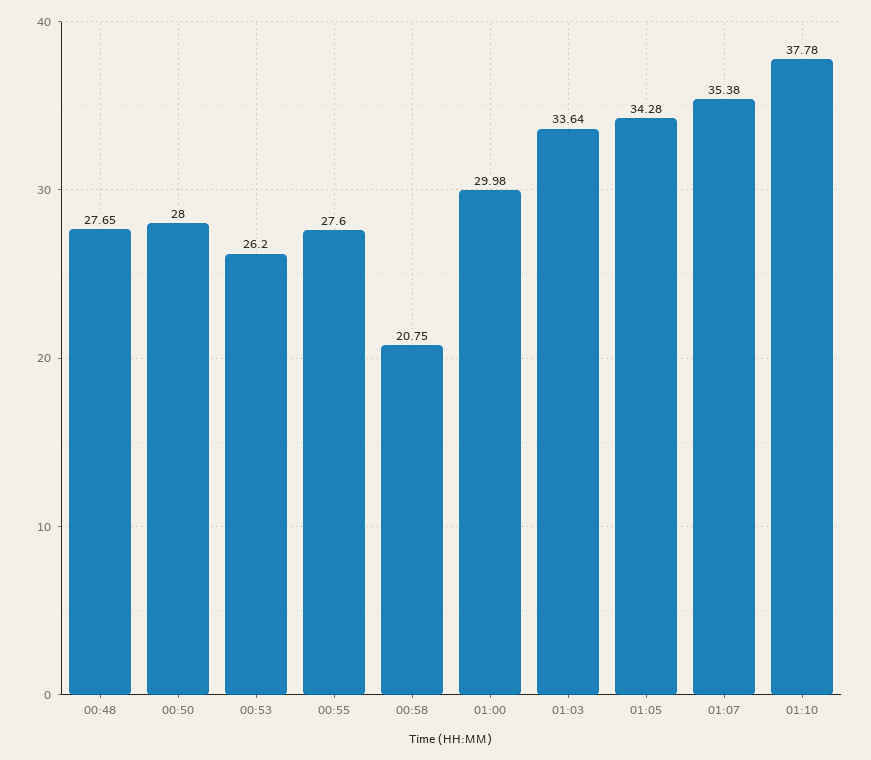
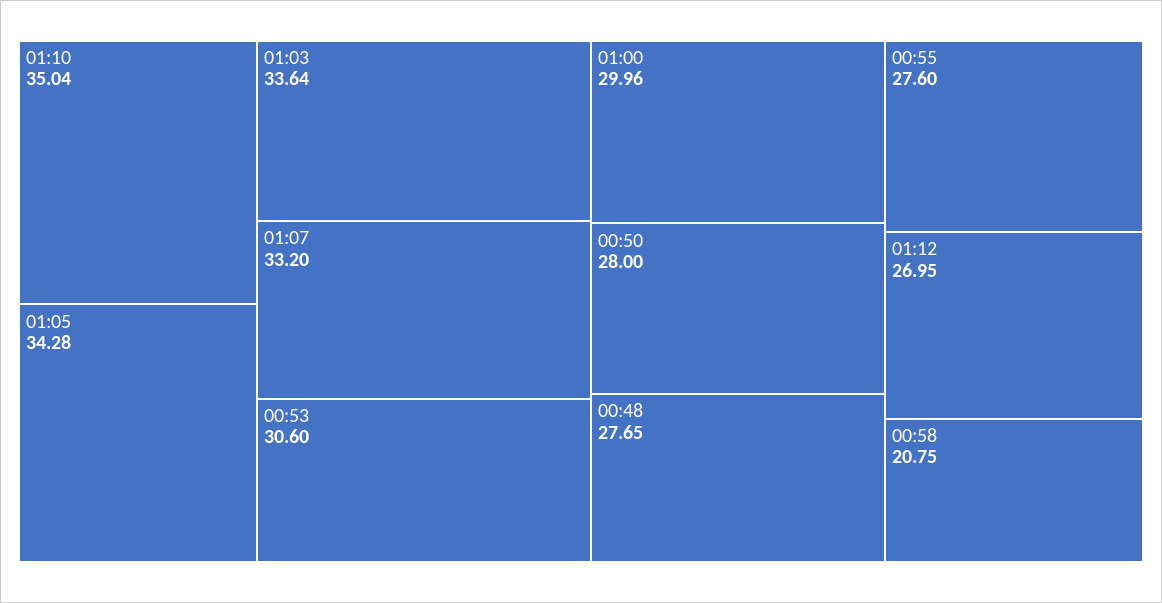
00:53: 26.2 -> 30.6
01:00: 29.98 -> 29.96
01:07: 35.38 -> 33.2
01:10: 37.78 -> 35.04
01:12: none -> 26.95

